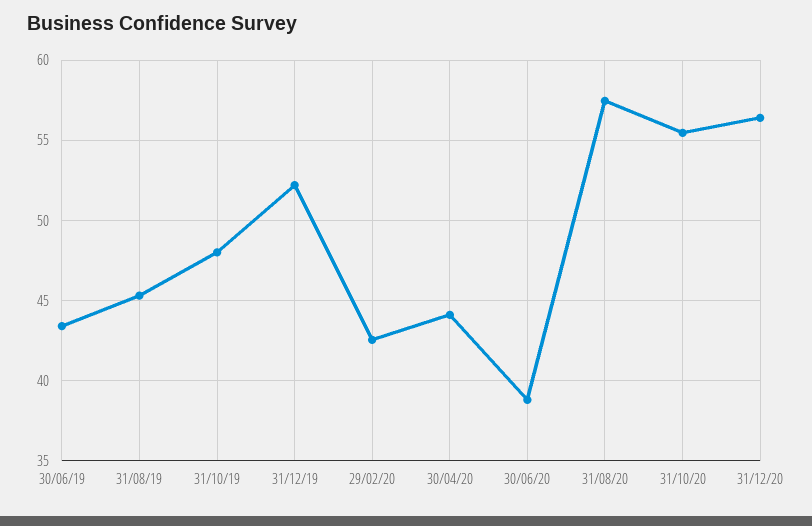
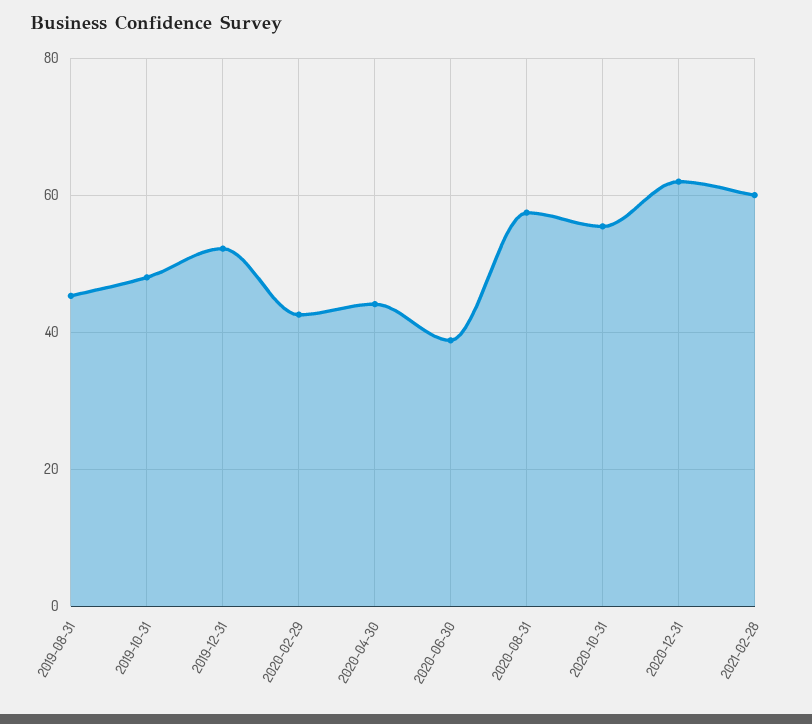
30/06/19: 43.5 -> none
31/12/20: 56.5 -> 62
2021-02-28: none -> 60

